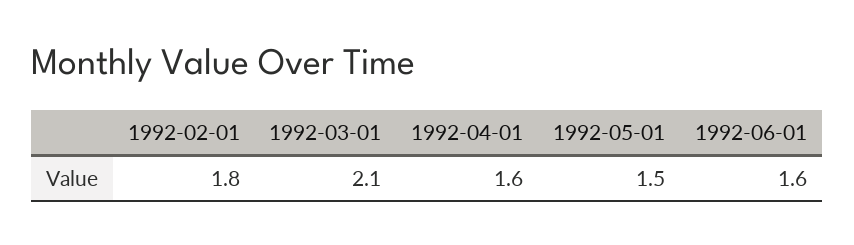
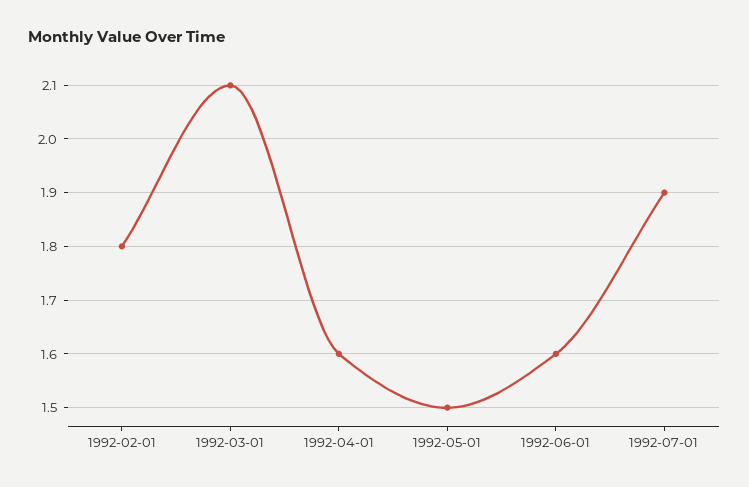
1992-07-01: none -> 1.9

